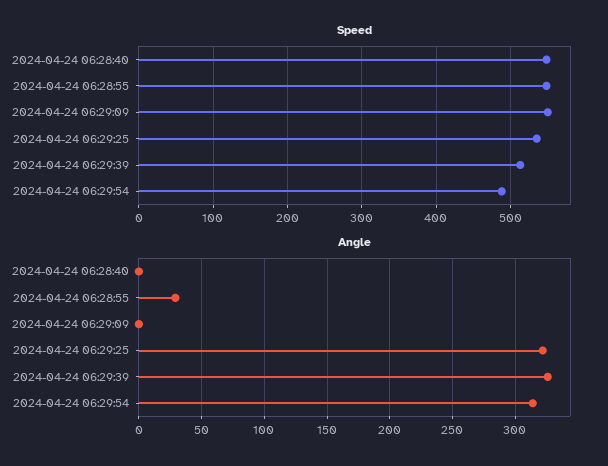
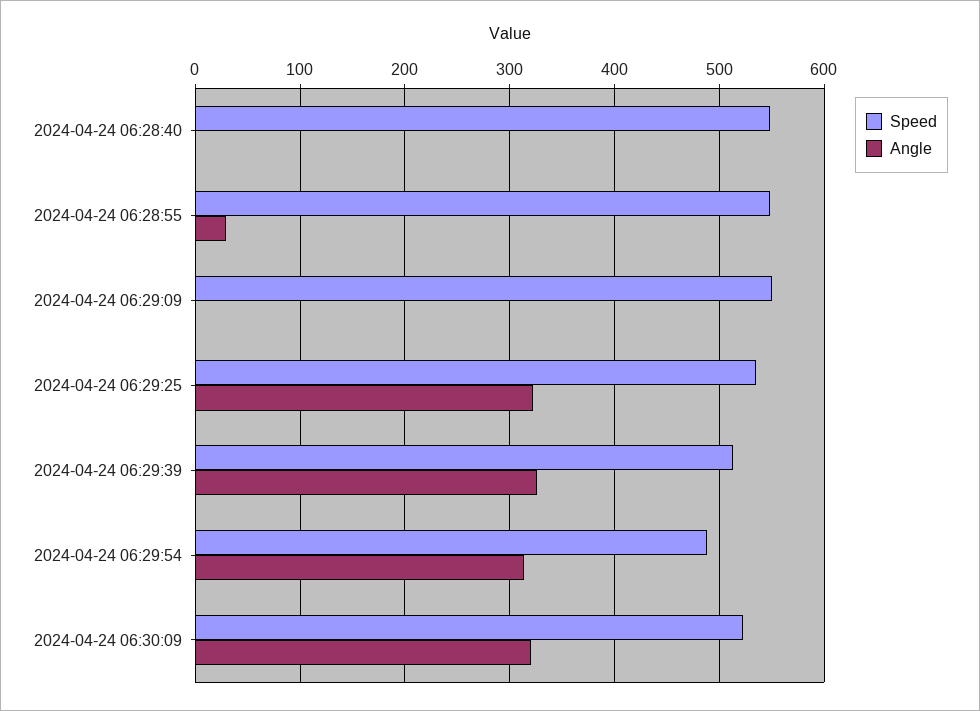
Speed, 2024-04-24 06:30:09: none -> 520
Angle, 2024-04-24 06:30:09: none -> 320

